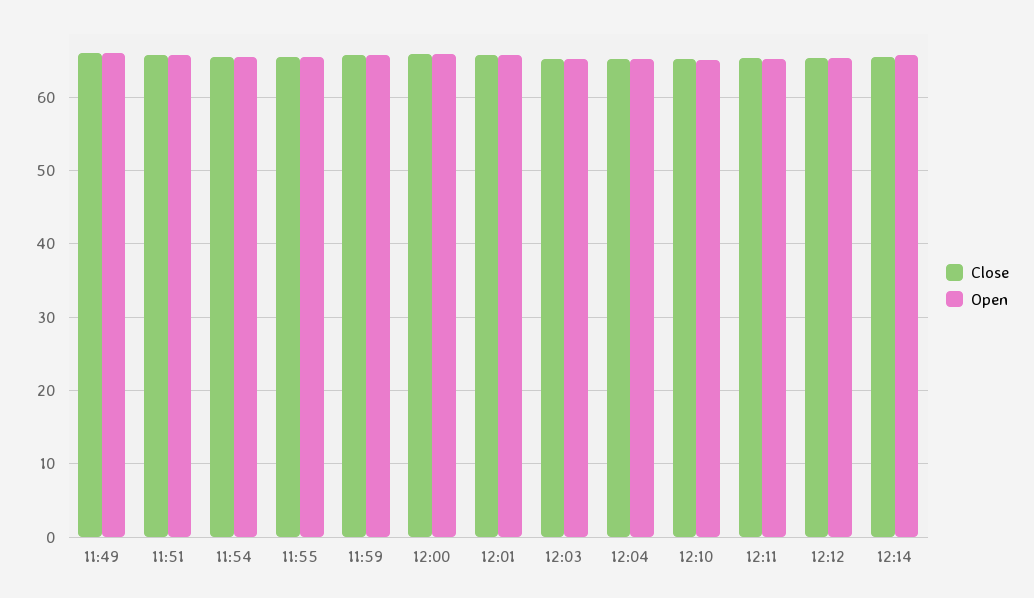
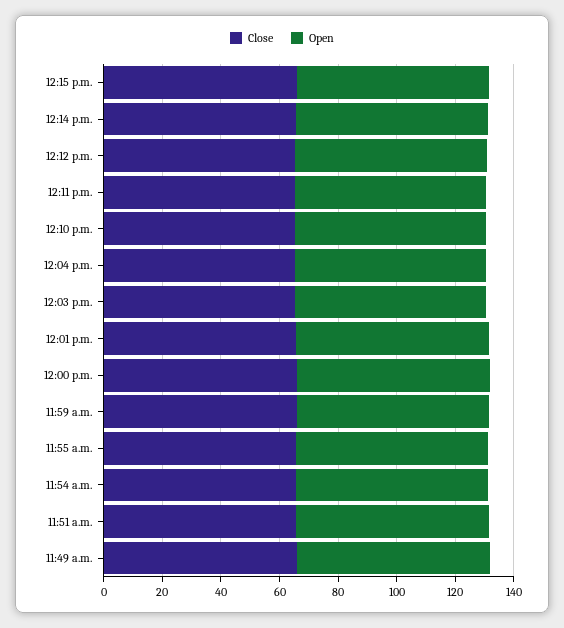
Close, 12:15 p.m.: none -> 65
Open, 12:15 p.m.: none -> 65

